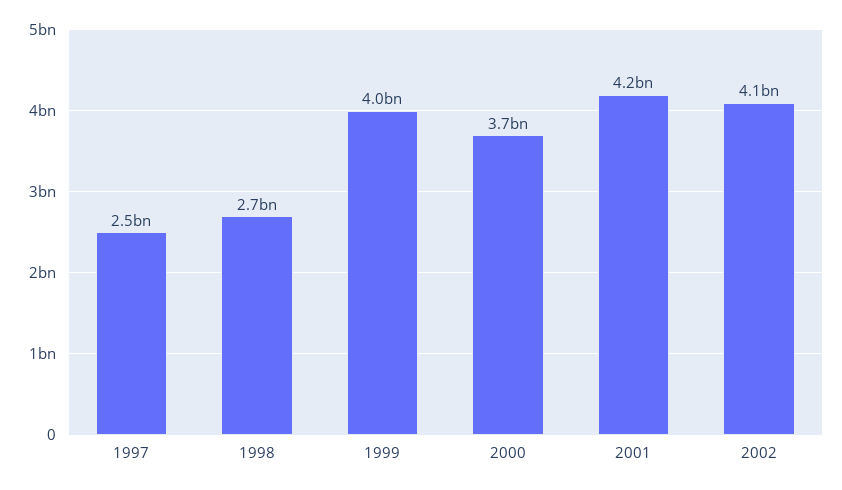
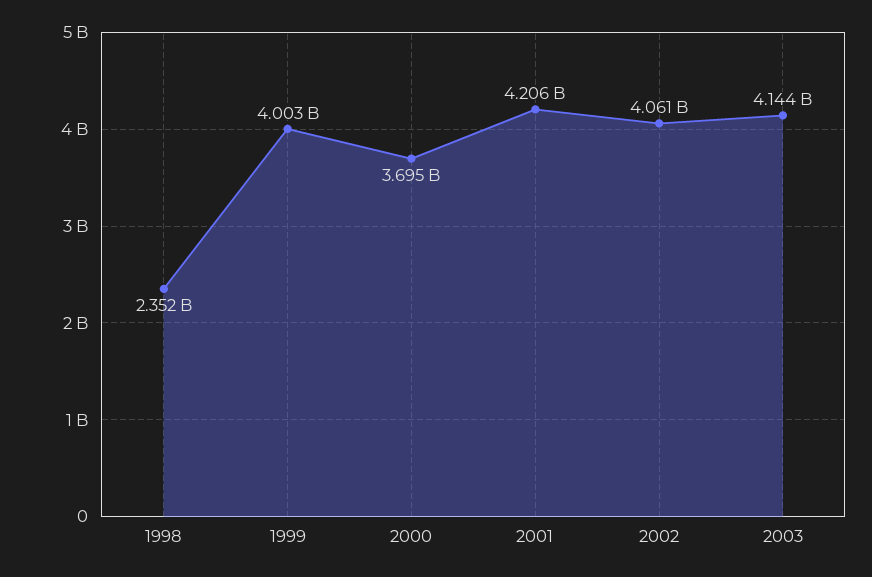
1997: 2500000000 -> none
1998: 2700000000 -> 2352000000
2003: none -> 4144000000

